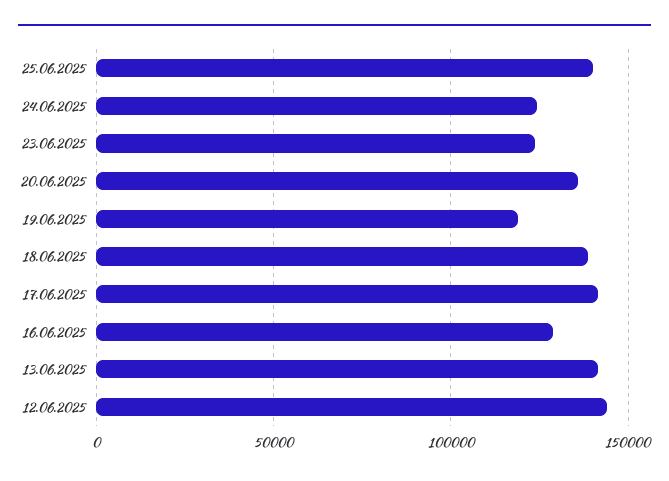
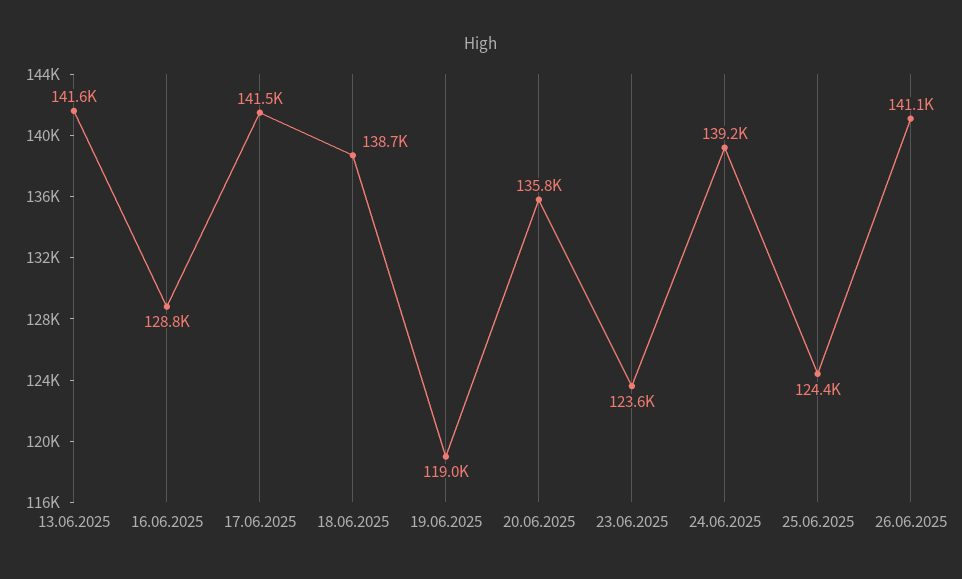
25.06.2025: 140000 -> 124400
24.06.2025: 125000 -> 139200
12.06.2025: 145000 -> none
26.06.2025: none -> 141100

